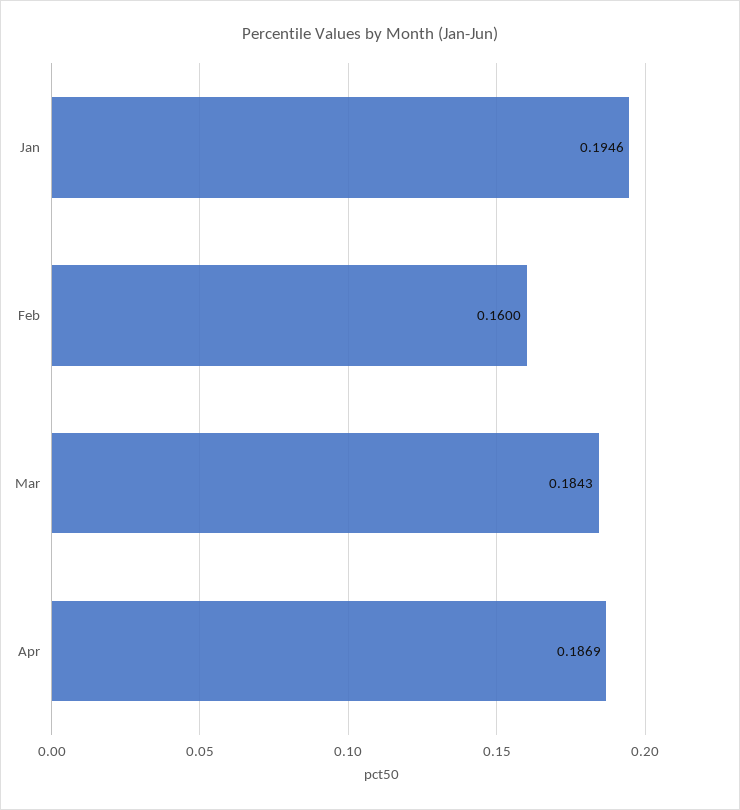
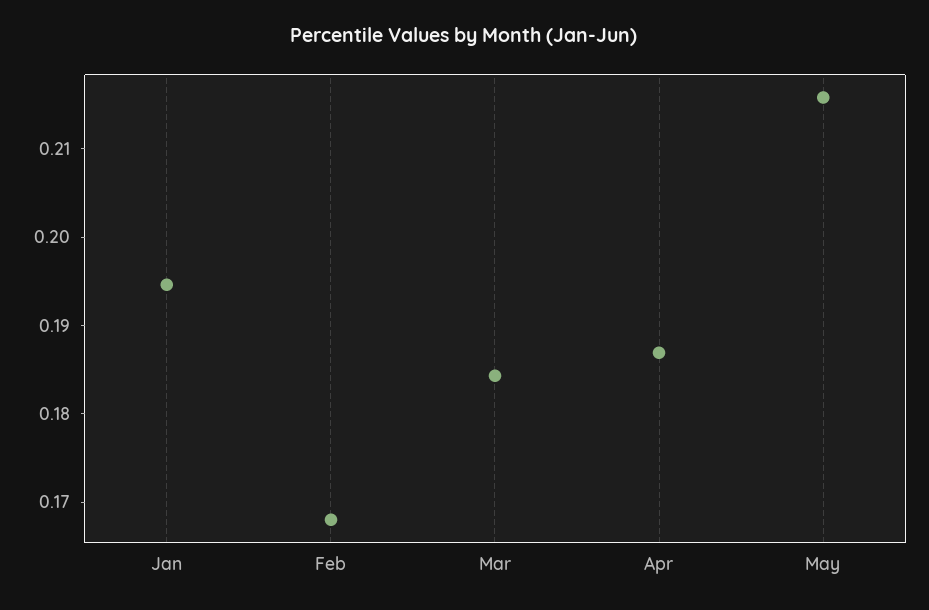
Feb: 0.16 -> 0.168
May: none -> 0.216

